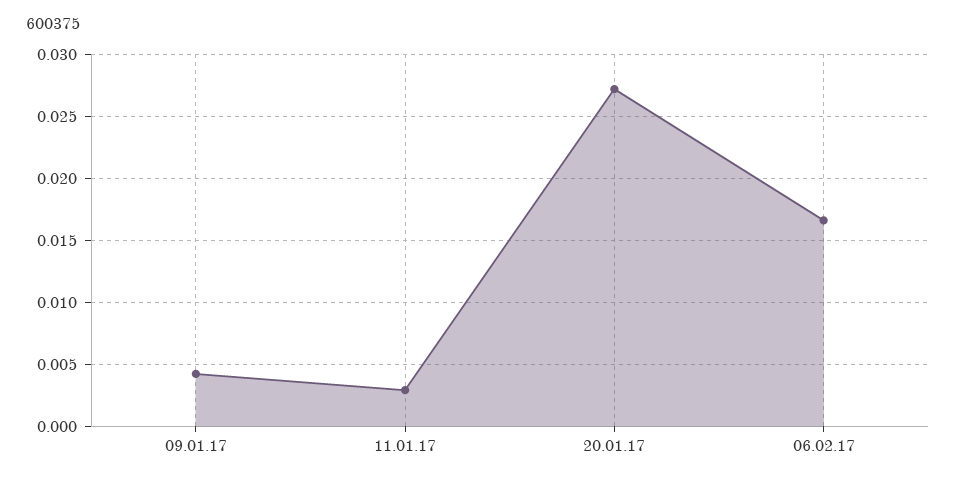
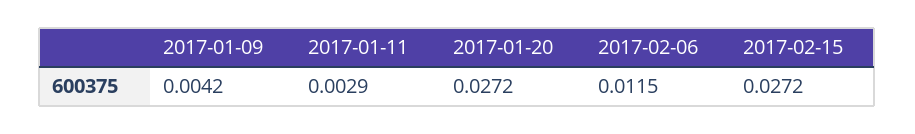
06.02.17: 0.0165 -> 0.0115
2017-02-15: none -> 0.0272

